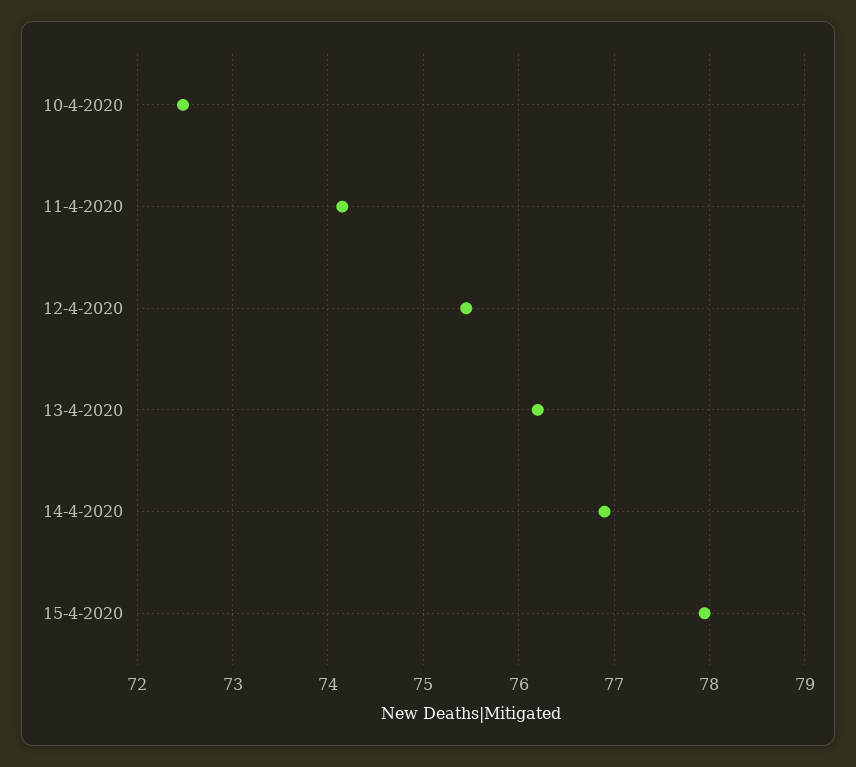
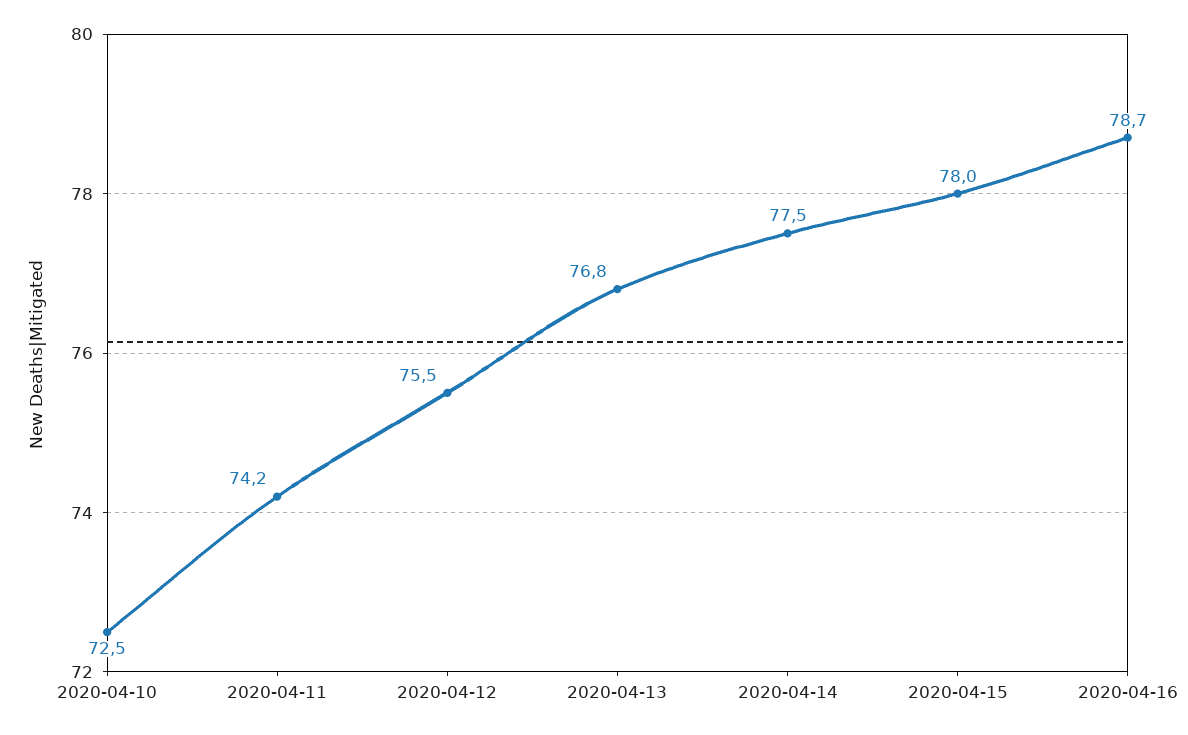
13-4-2020: 76.2 -> 76.8
14-4-2020: 76.9 -> 77.5
2020-04-16: none -> 78.7

